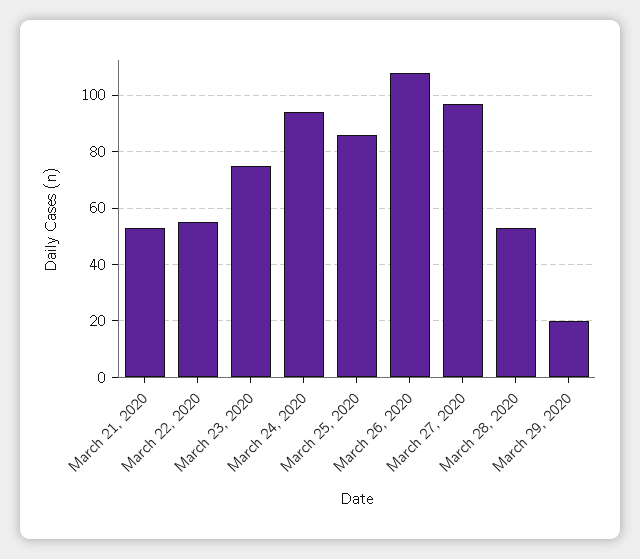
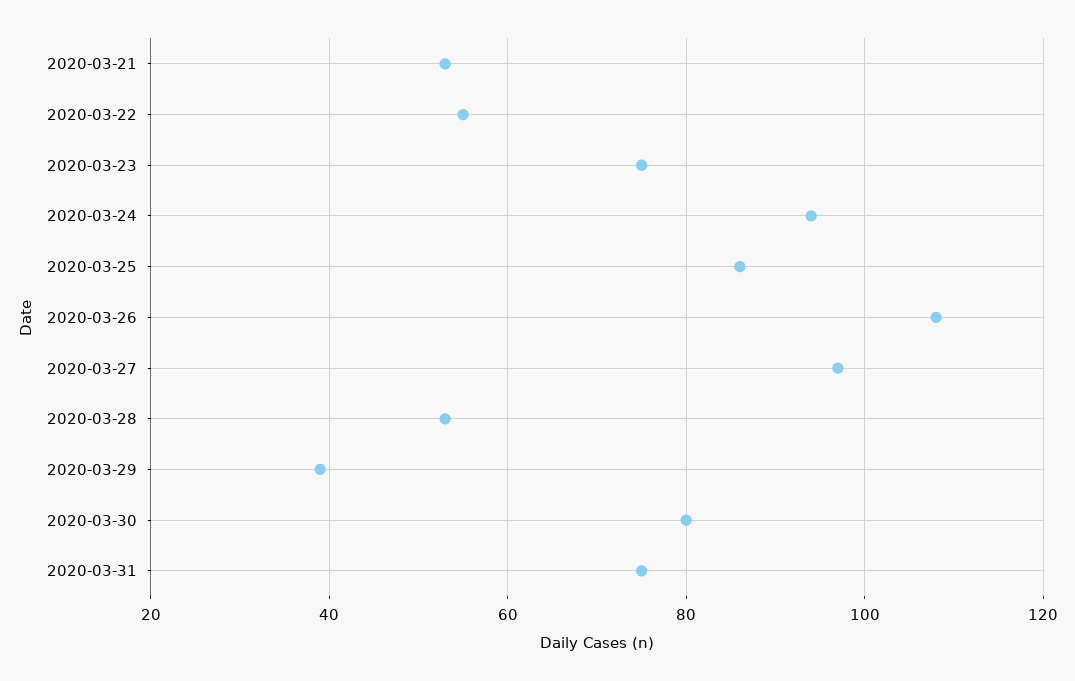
March 29, 2020: 20 -> 40
2020-03-30: none -> 80
2020-03-31: none -> 75

